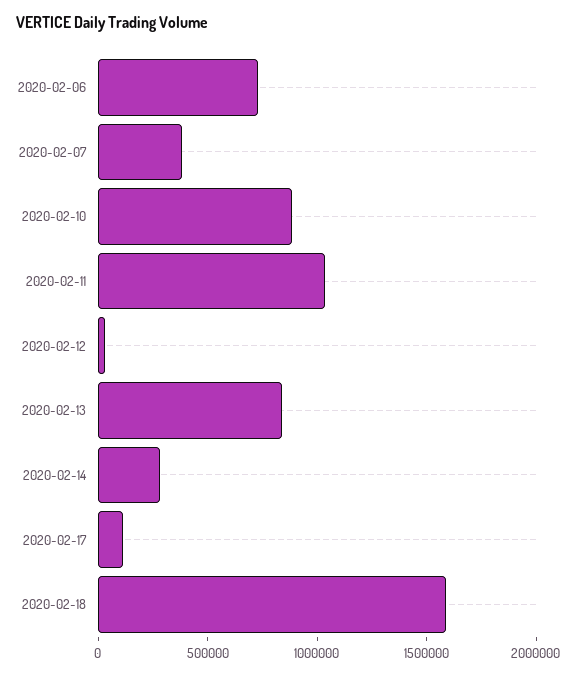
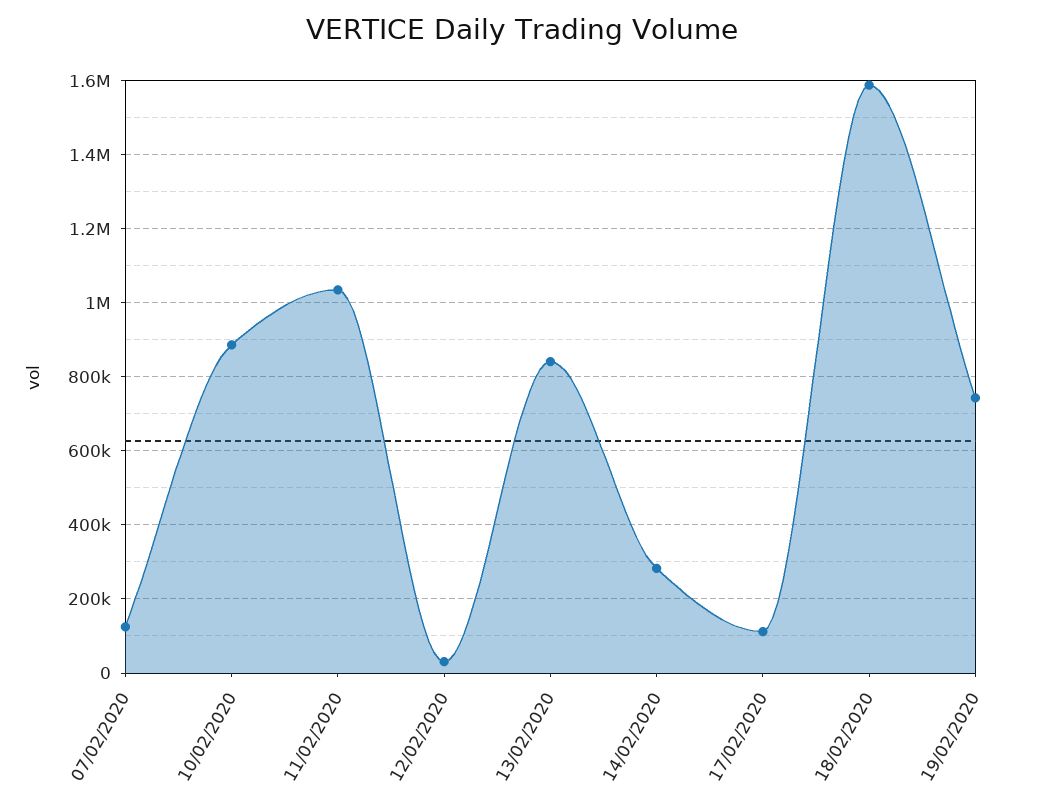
2020-02-06: 700000 -> none
2020-02-07: 400000 -> 120000
19/02/2020: none -> 740000

